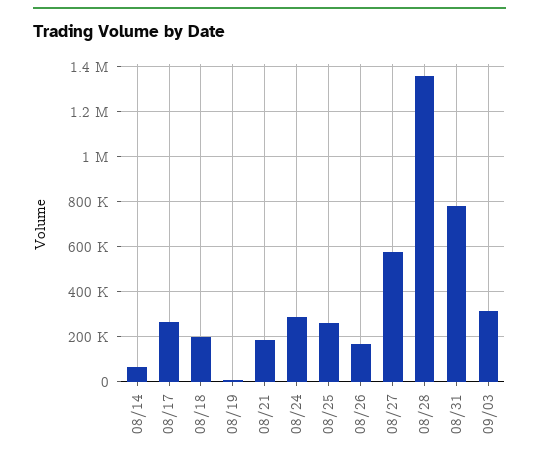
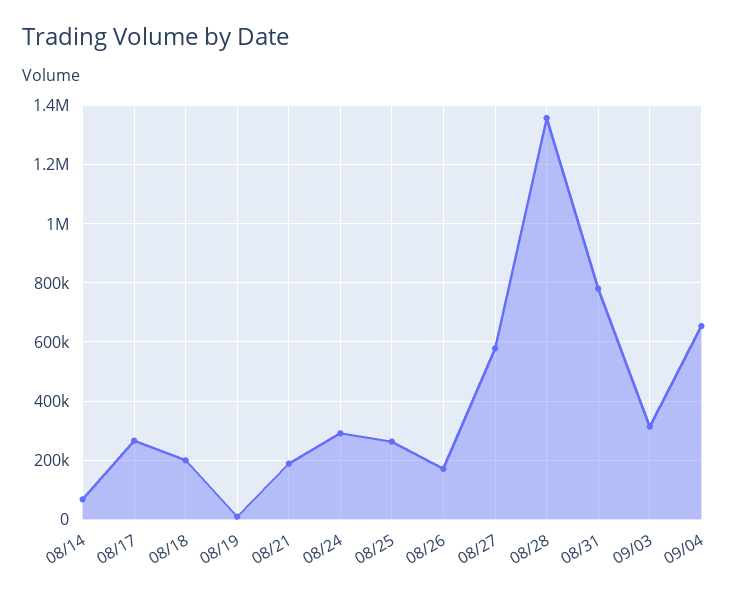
09/04: none -> 650000

